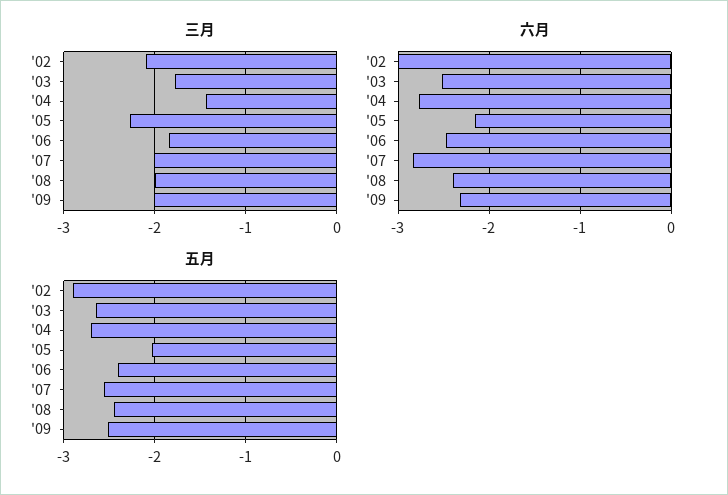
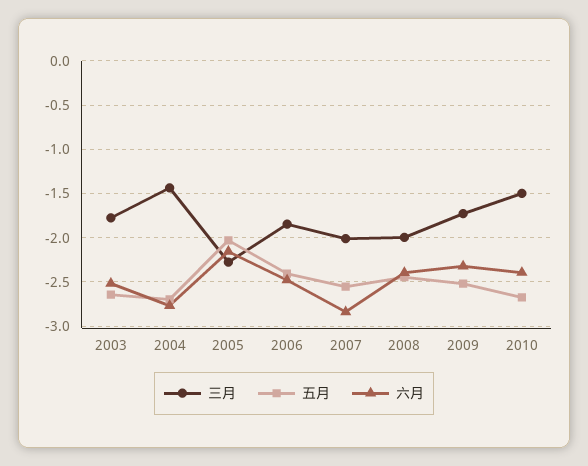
三月, '02: -2.1 -> none
三月, '09: -2 -> -1.7
六月, '02: -3 -> none
五月, '02: -2.9 -> none
三月, 2010: none -> -1.5
五月, 2010: none -> -2.7
六月, 2010: none -> -2.4

